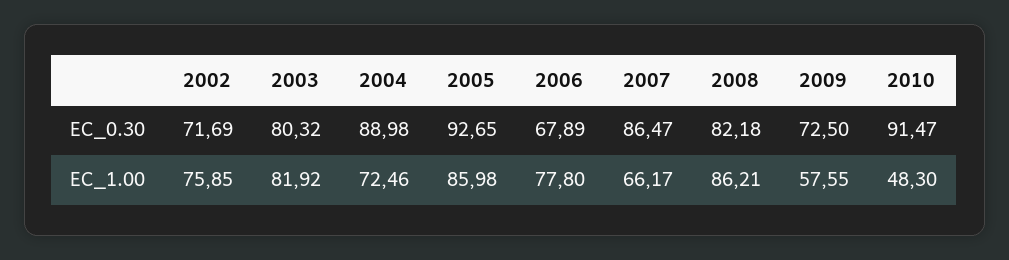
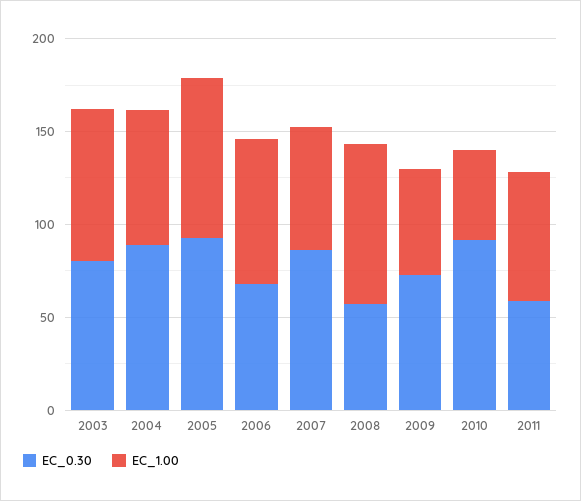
EC_0.30, 2002: 71.69 -> none
EC_0.30, 2008: 82.18 -> 60
EC_1.00, 2002: 75.85 -> none
EC_0.30, 2011: none -> 60
EC_1.00, 2011: none -> 70

